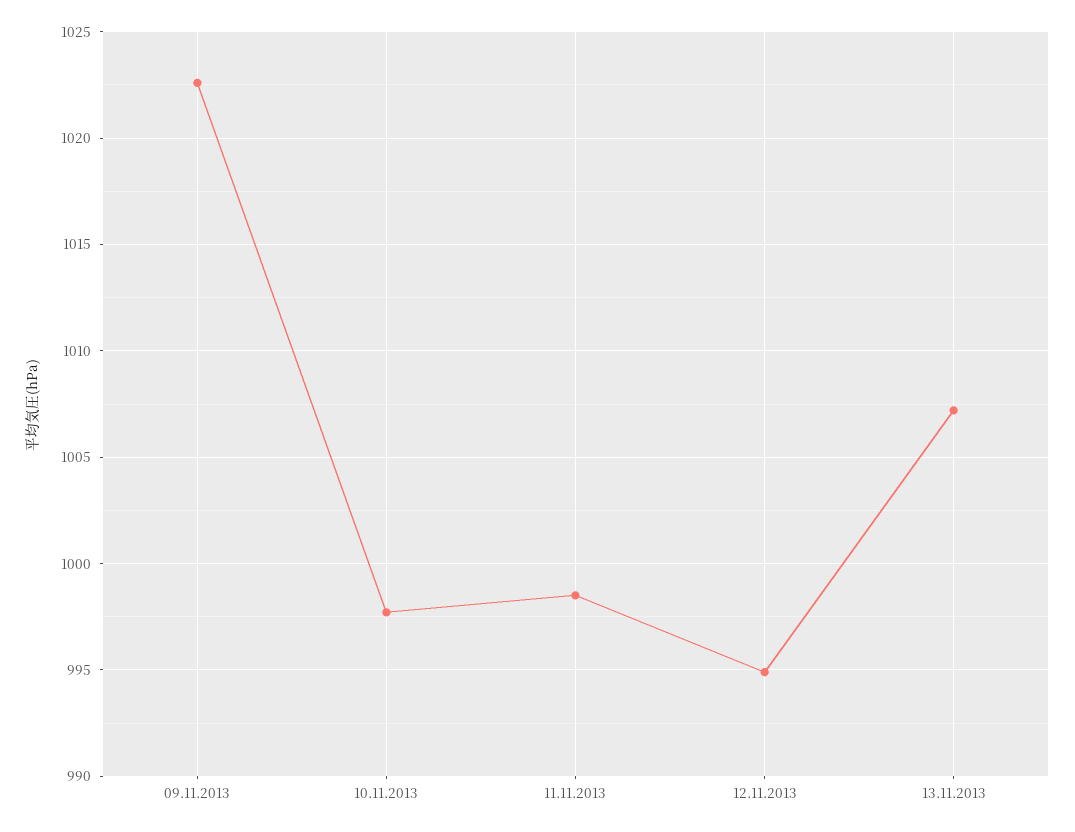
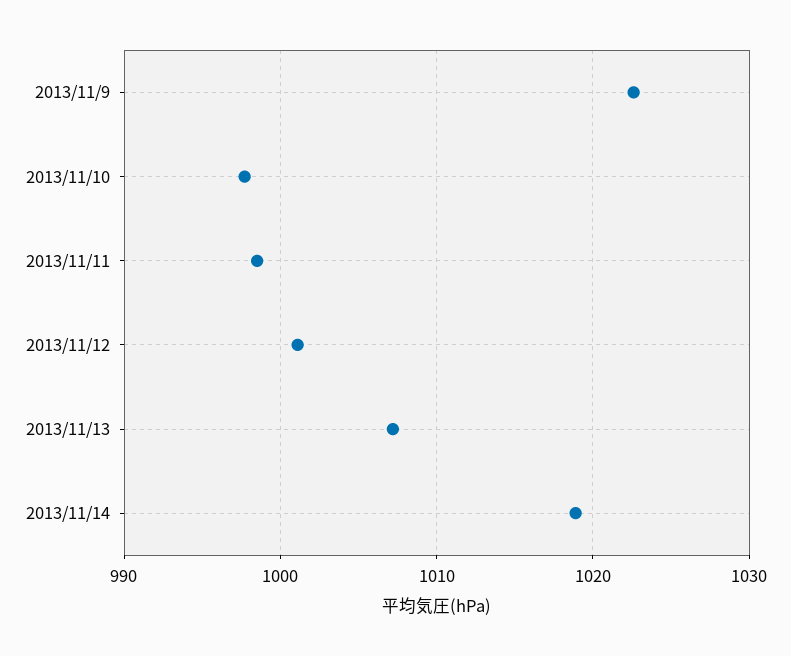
12.11.2013: 995 -> 1001
2013/11/14: none -> 1019

